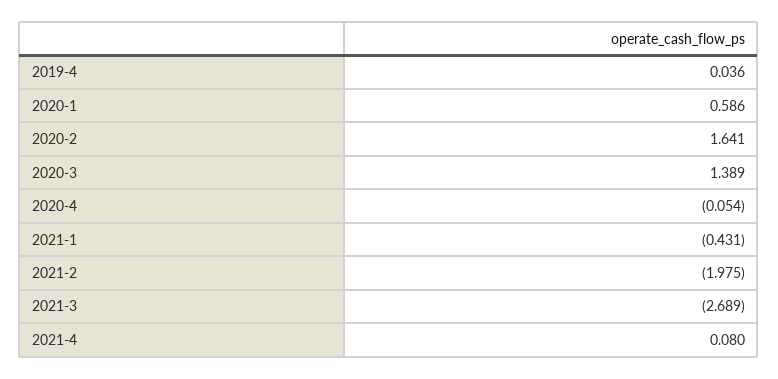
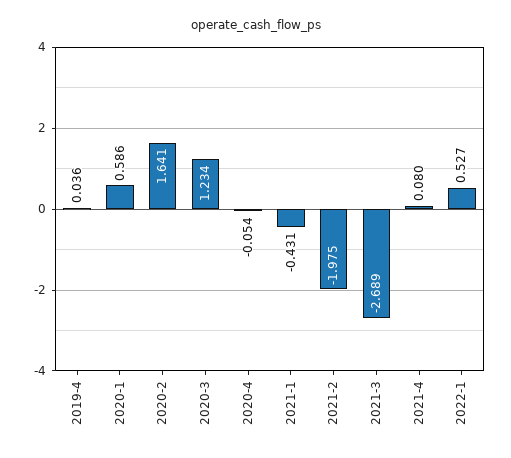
2020-3: 1.389 -> 1.234
2022-1: none -> 0.527

